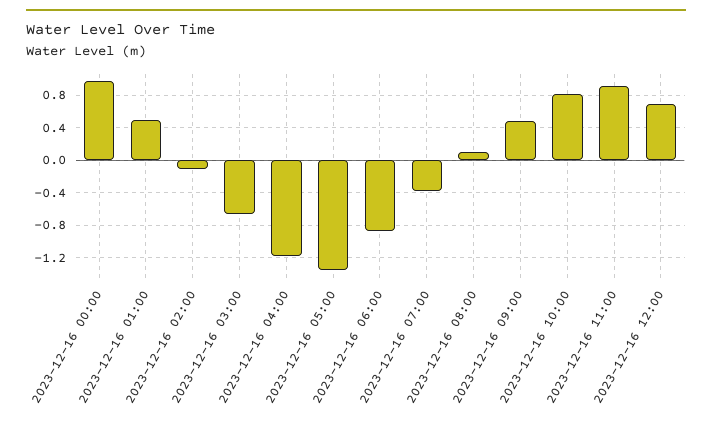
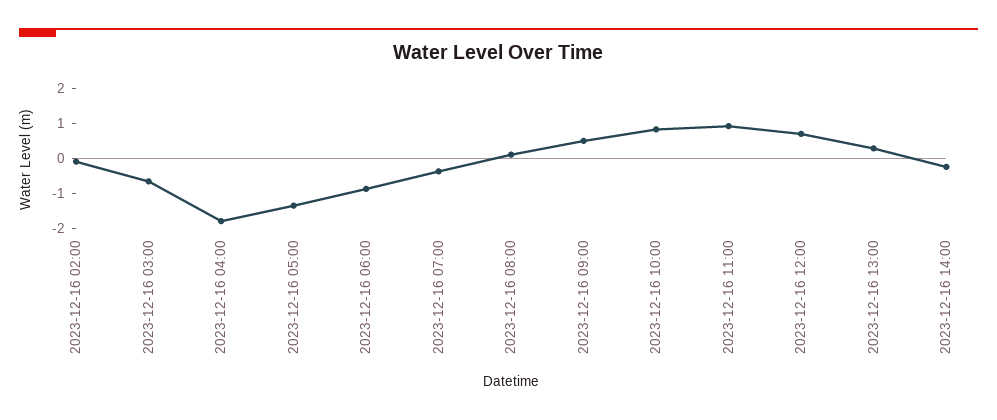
2023-12-16 00:00: 1 -> none
2023-12-16 01:00: 0.5 -> none
2023-12-16 04:00: -1.2 -> -1.75
2023-12-16 13:00: none -> 0.25
2023-12-16 14:00: none -> -0.25

